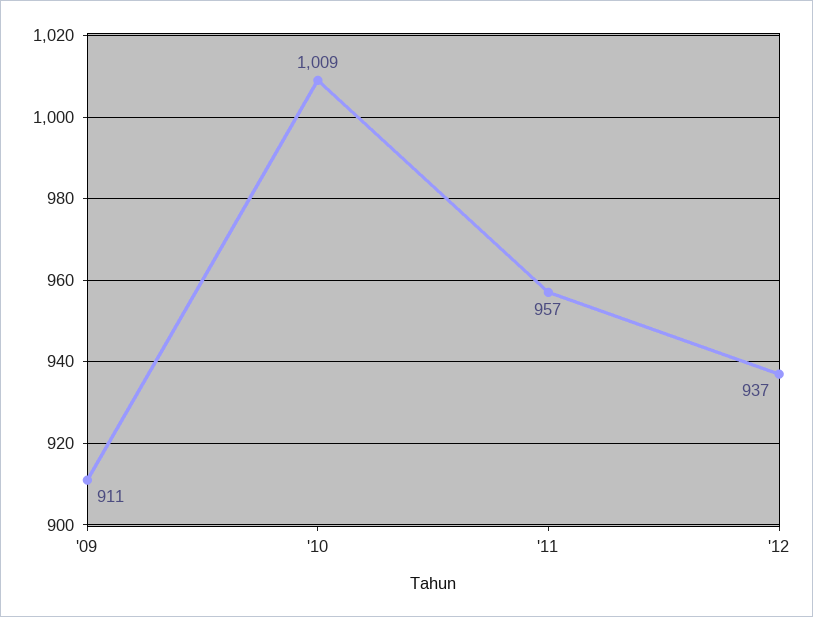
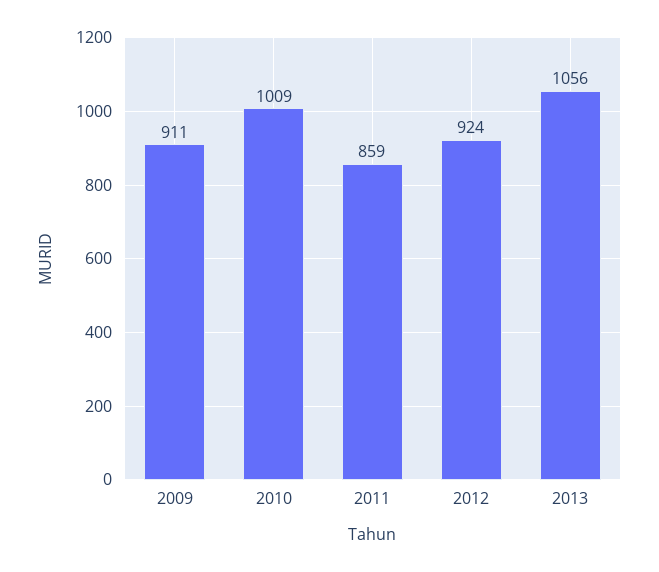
'11: 957 -> 859
'12: 937 -> 924
2013: none -> 1056

